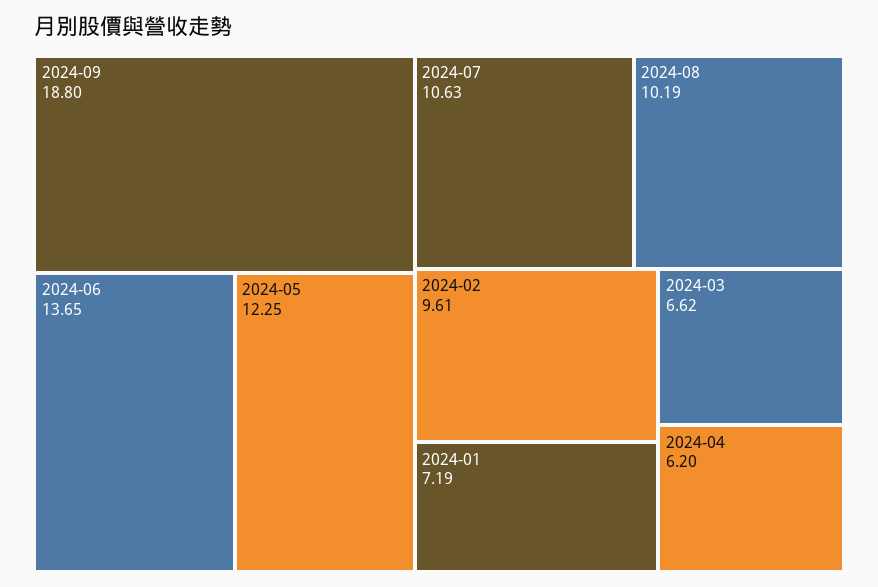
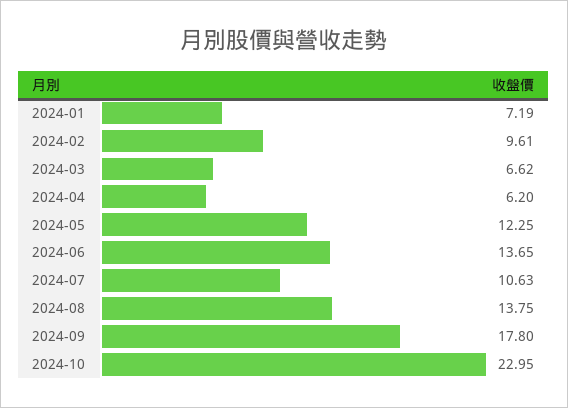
2024-09: 18.8 -> 17.8
2024-08: 10.19 -> 13.75
2024-10: none -> 22.95

